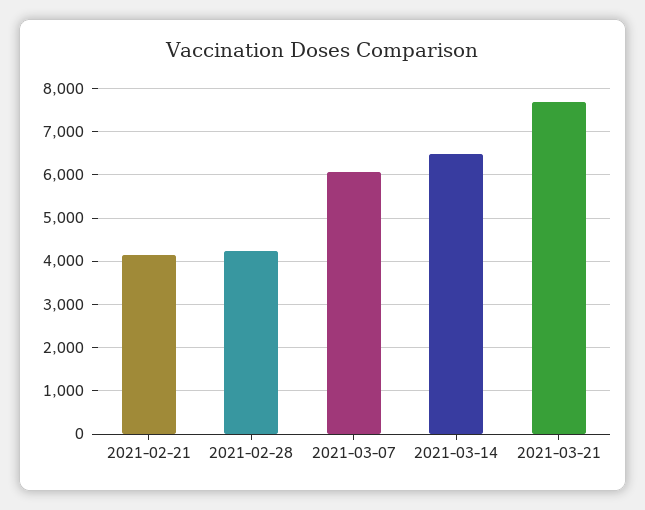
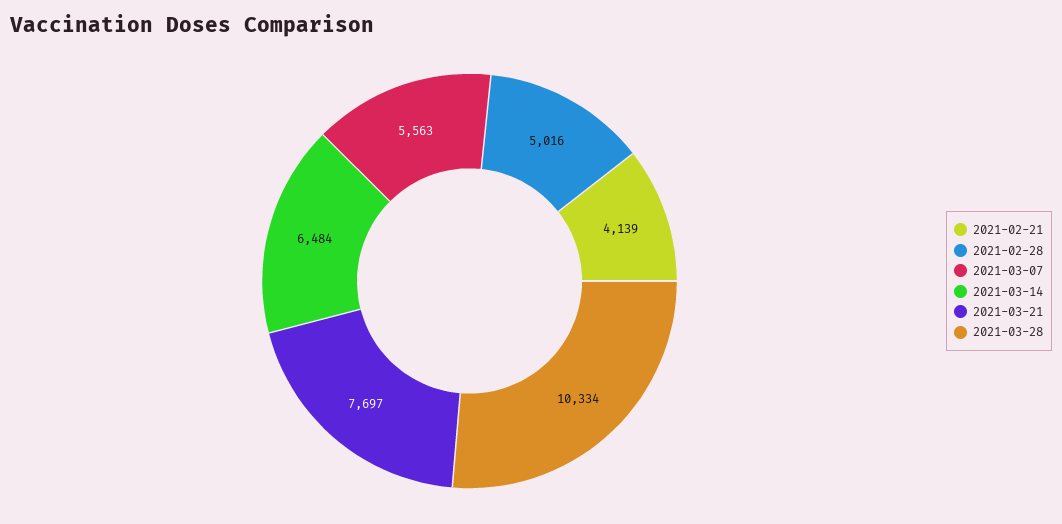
2021-02-28: 4200 -> 5016
2021-03-07: 6000 -> 5563
2021-03-28: none -> 10334

